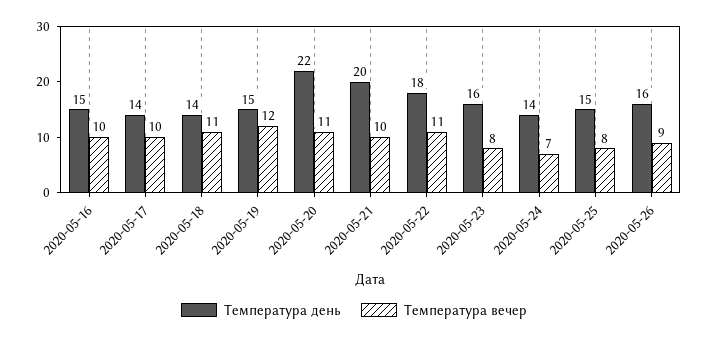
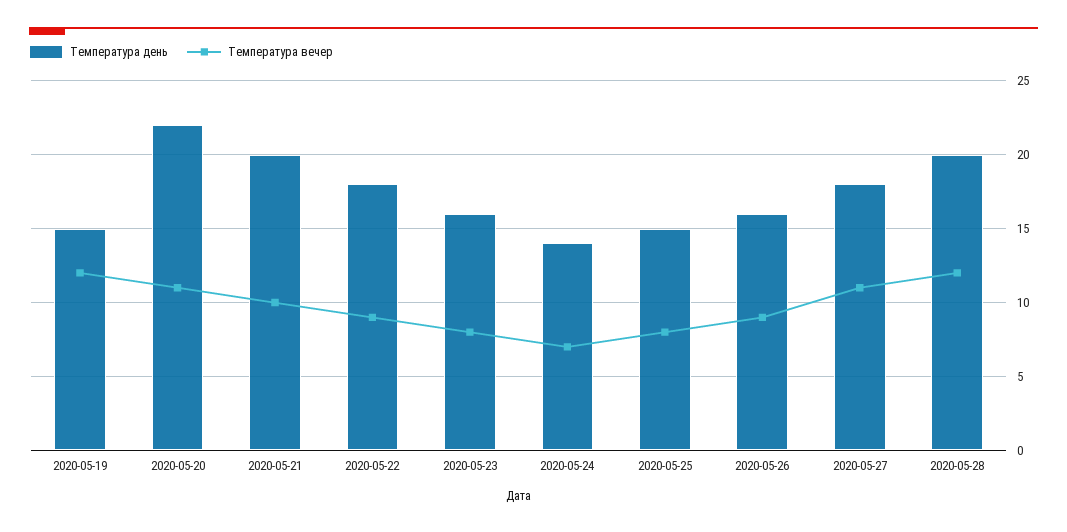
Температура день, 2020-05-16: 15 -> none
Температура вечер, 2020-05-16: 10 -> none
Температура день, 2020-05-17: 14 -> none
Температура вечер, 2020-05-17: 10 -> none
Температура день, 2020-05-18: 14 -> none
Температура вечер, 2020-05-18: 11 -> none
Температура вечер, 2020-05-22: 11 -> 9
Температура день, 2020-05-27: none -> 18
Температура вечер, 2020-05-27: none -> 11
Температура день, 2020-05-28: none -> 20
Температура вечер, 2020-05-28: none -> 12

